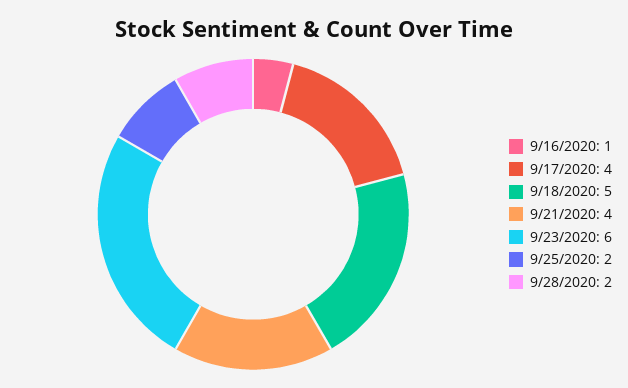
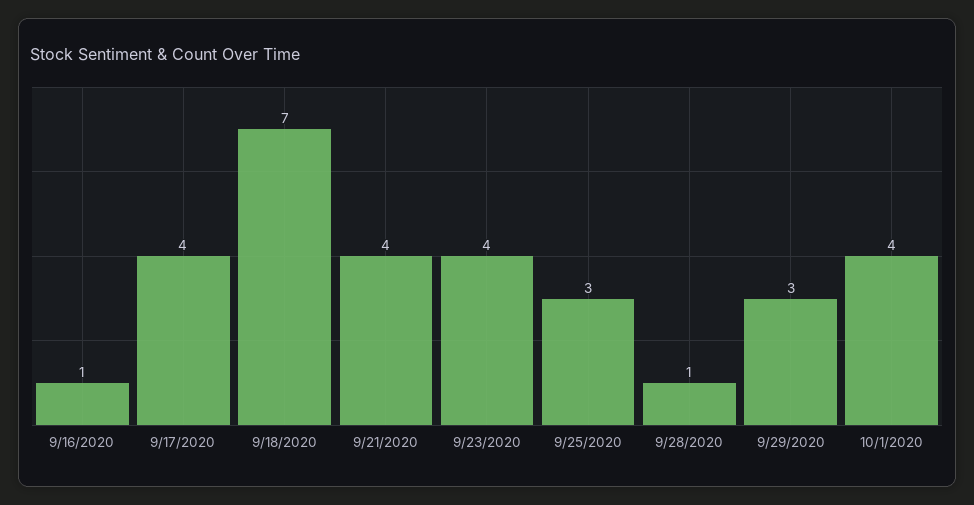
9/18/2020: 5 -> 7
9/23/2020: 6 -> 4
9/25/2020: 2 -> 3
9/28/2020: 2 -> 1
9/29/2020: none -> 3
10/1/2020: none -> 4

